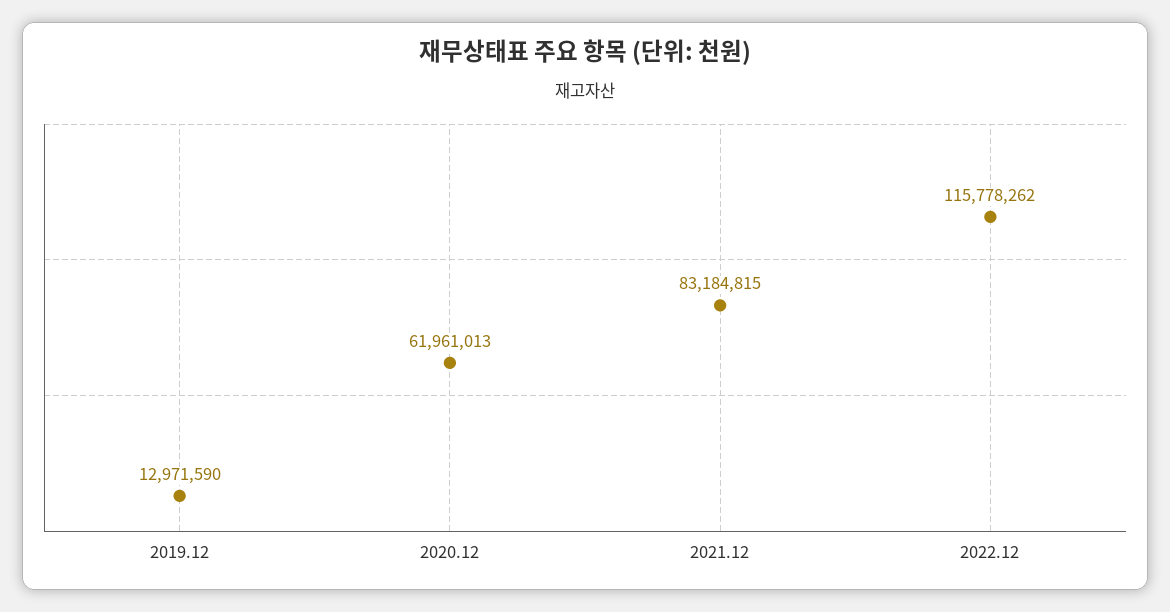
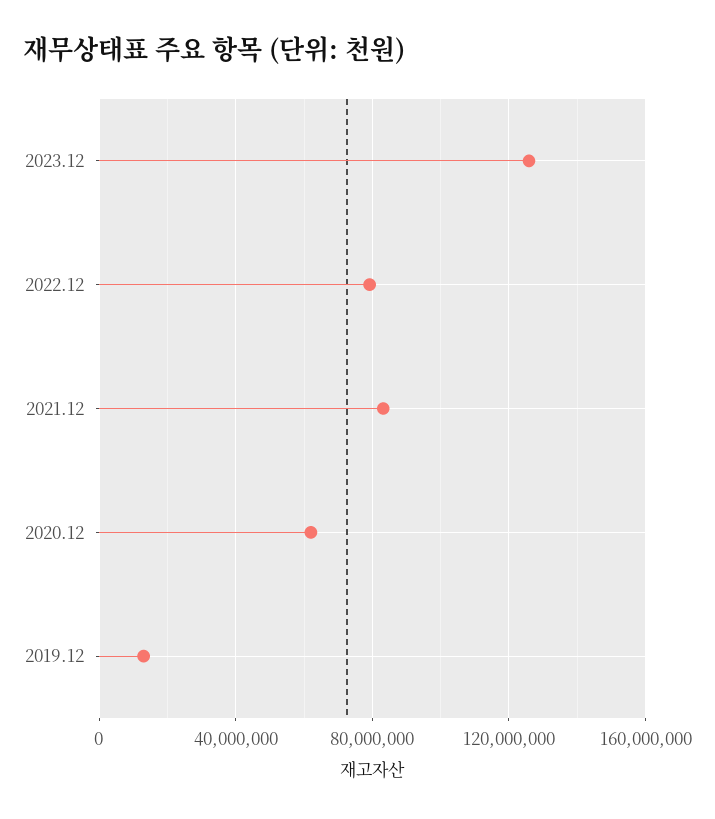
2022.12: 115778262 -> 80000000
2023.12: none -> 125000000

